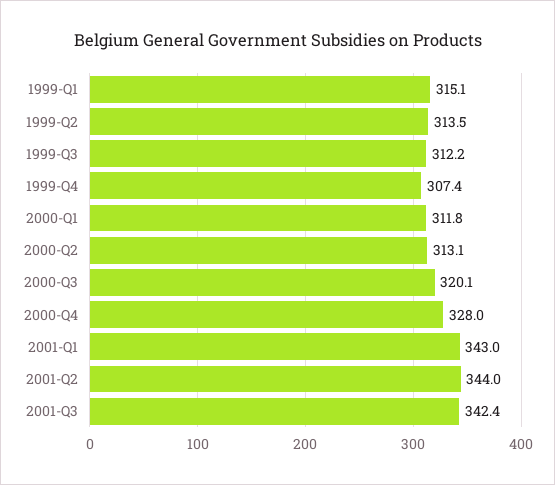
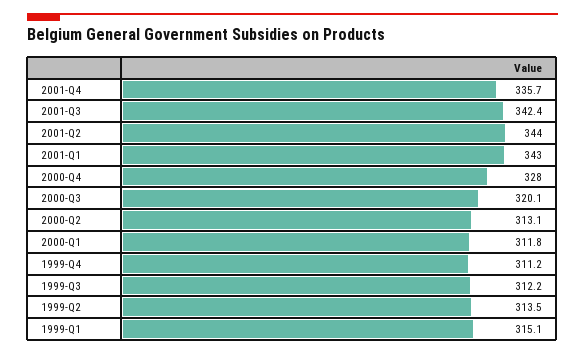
1999-Q4: 307.4 -> 311.2
2001-Q4: none -> 335.7

